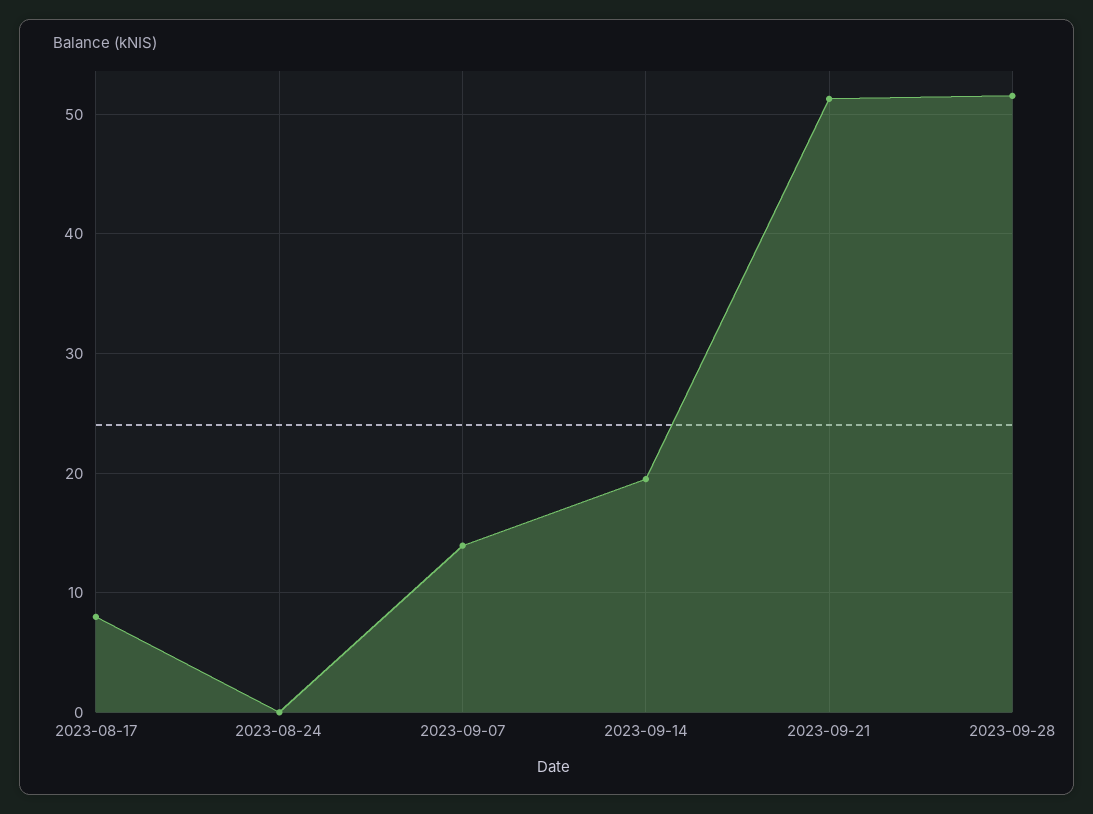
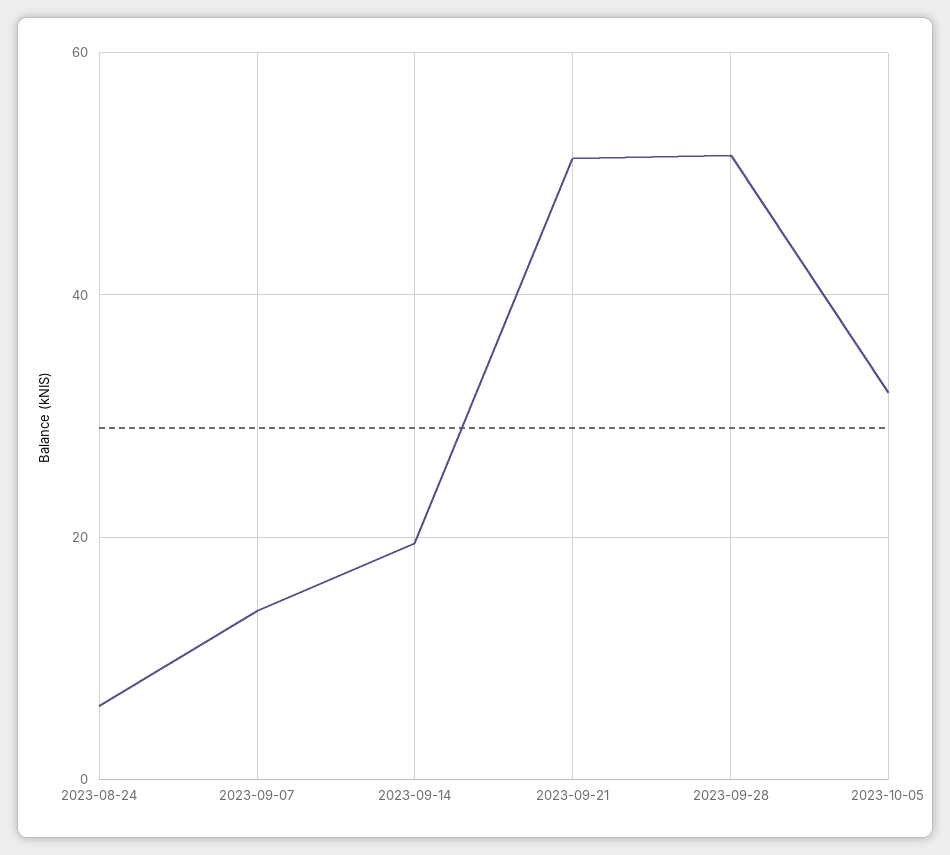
2023-08-17: 8 -> none
2023-08-24: 0 -> 6
2023-10-05: none -> 32

